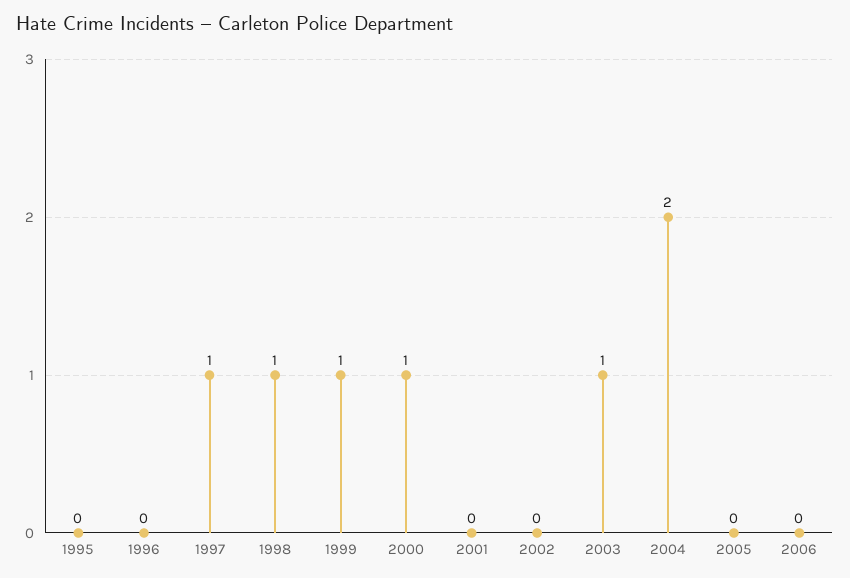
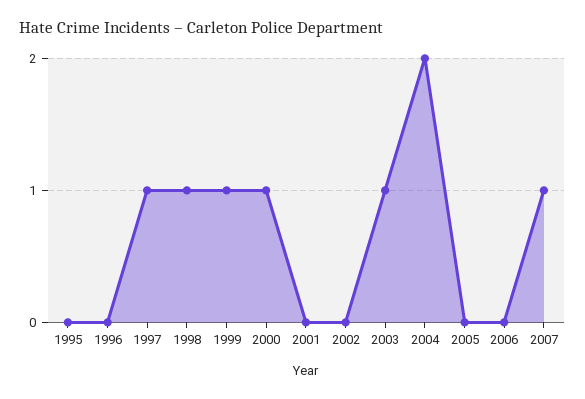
2007: none -> 1

